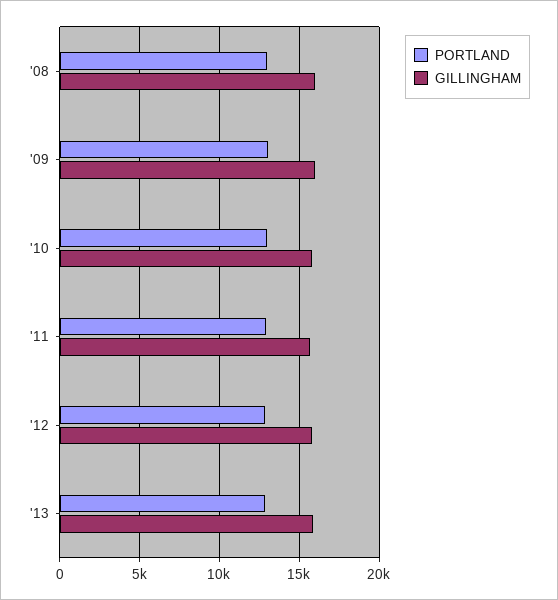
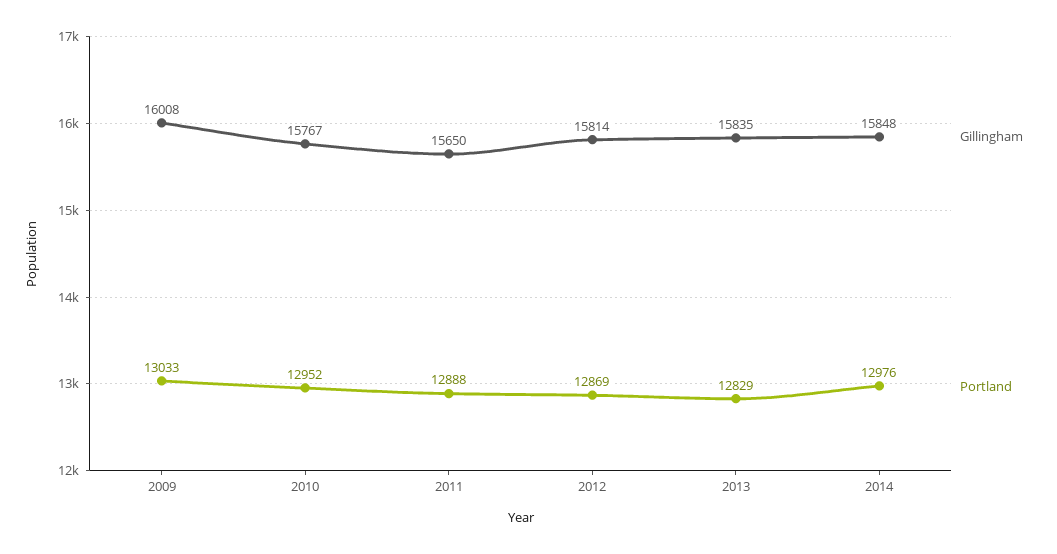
PORTLAND, '08: 13000 -> none
GILLINGHAM, '08: 16000 -> none
GILLINGHAM, 2014: none -> 15848
PORTLAND, 2014: none -> 12976

